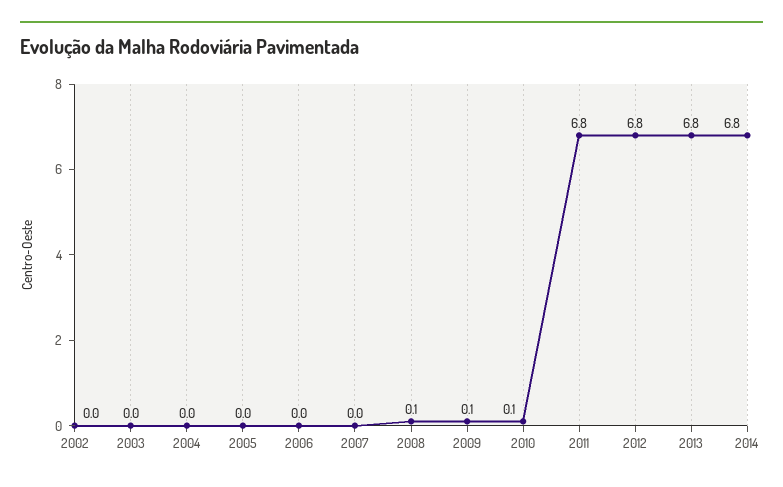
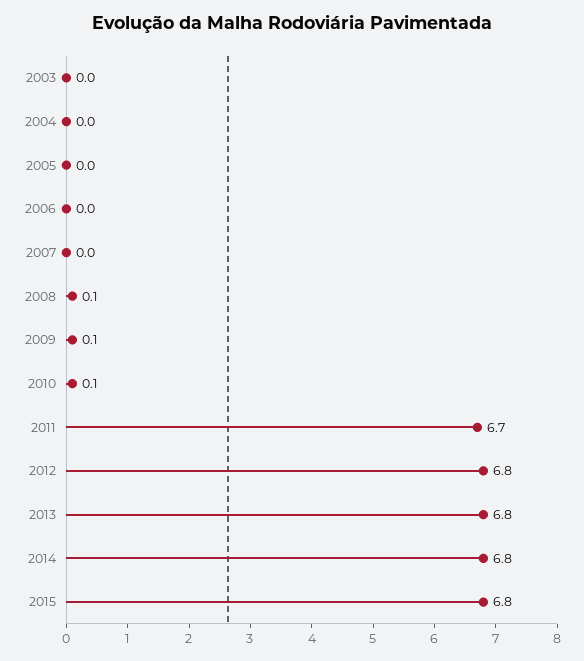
2002: 0 -> none
2011: 6.8 -> 6.7
2015: none -> 6.8

